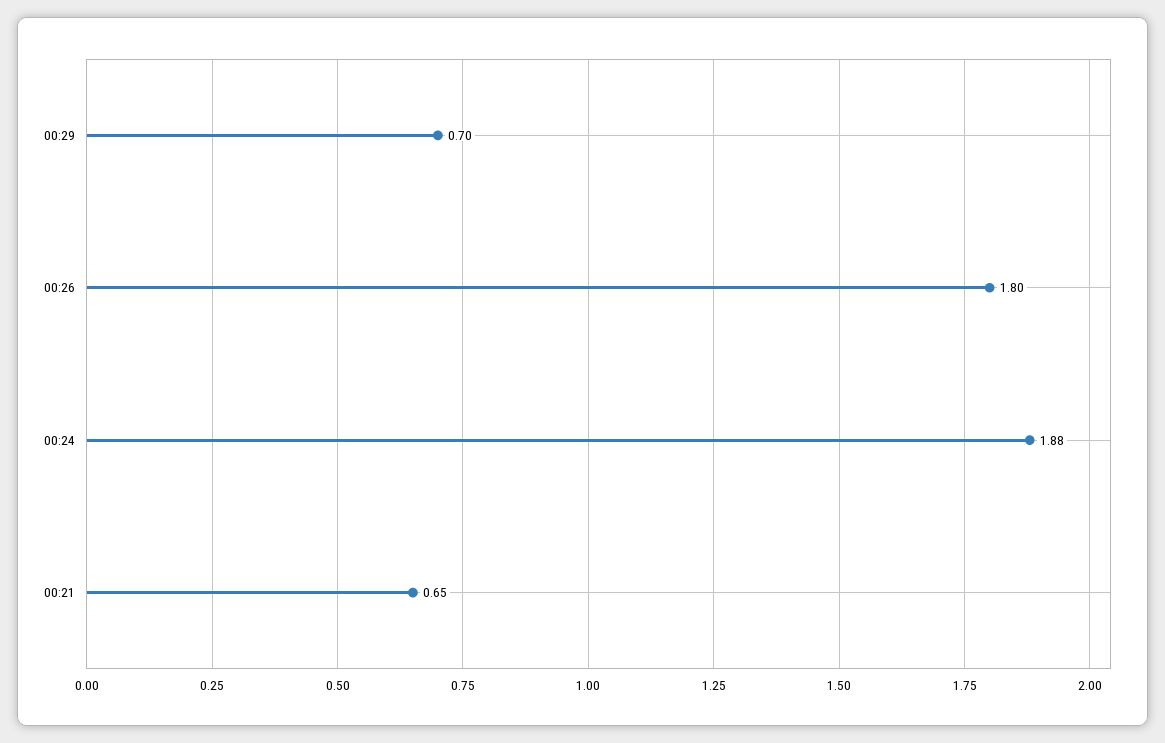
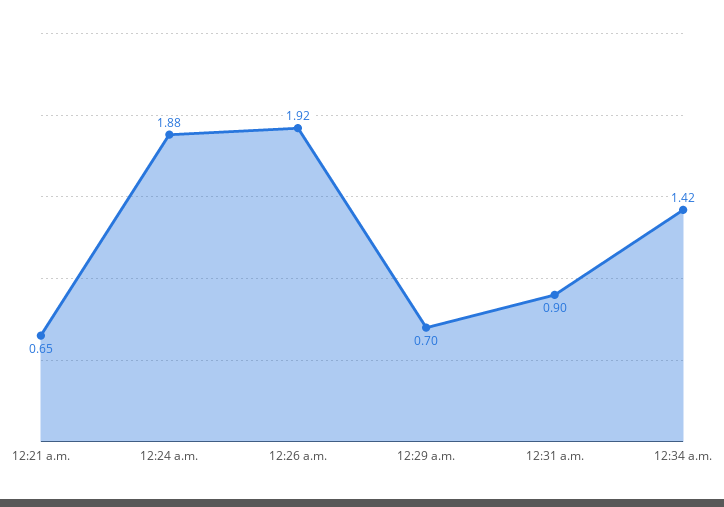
00:26: 1.8 -> 1.92
12:31 a.m.: none -> 0.9
12:34 a.m.: none -> 1.42

